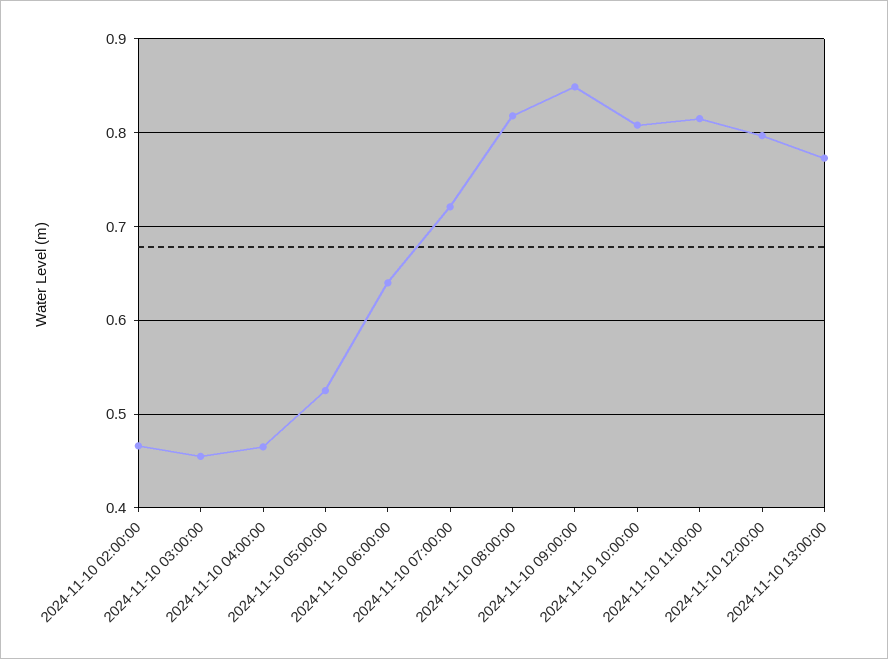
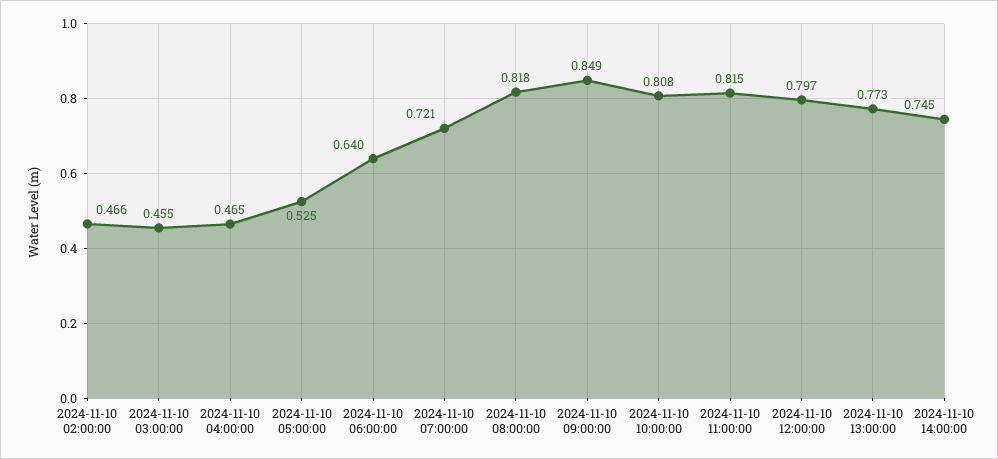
2024-11-10 14:00:00: none -> 0.745

